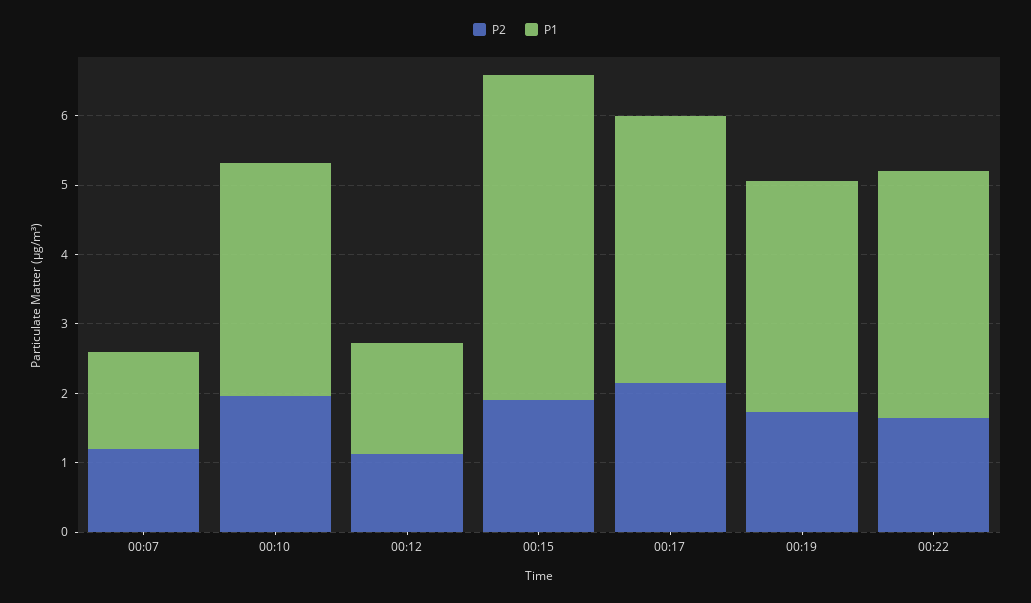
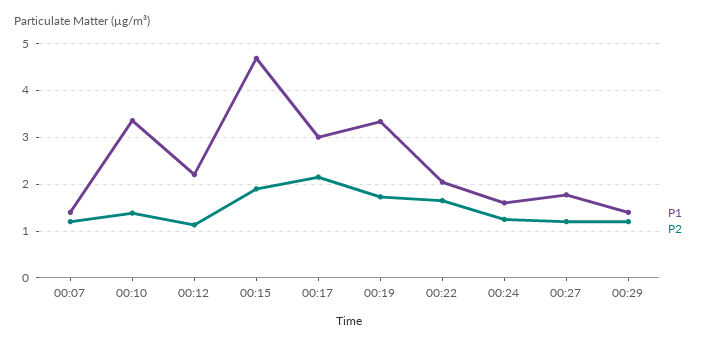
P2, 00:10: 2 -> 1.4
P1, 00:12: 1.6 -> 2.2
P1, 00:17: 3.8 -> 3
P1, 00:22: 3.6 -> 2
P1, 00:24: none -> 1.6
P2, 00:24: none -> 1.2
P1, 00:27: none -> 1.8
P2, 00:27: none -> 1.2
P1, 00:29: none -> 1.4
P2, 00:29: none -> 1.2

